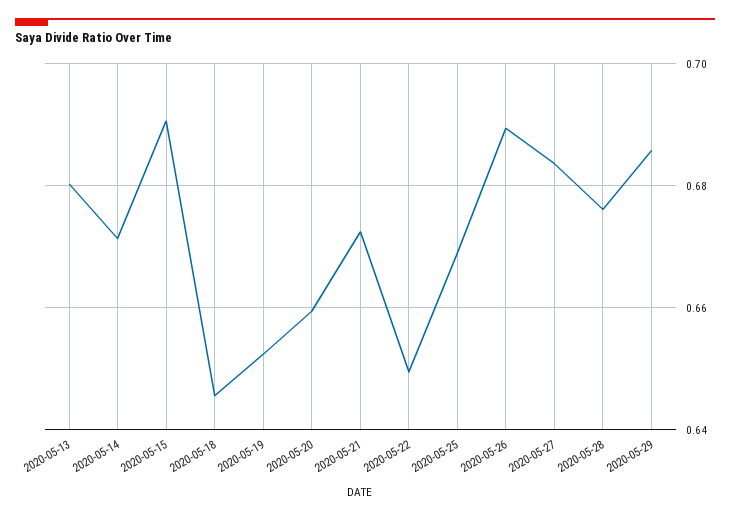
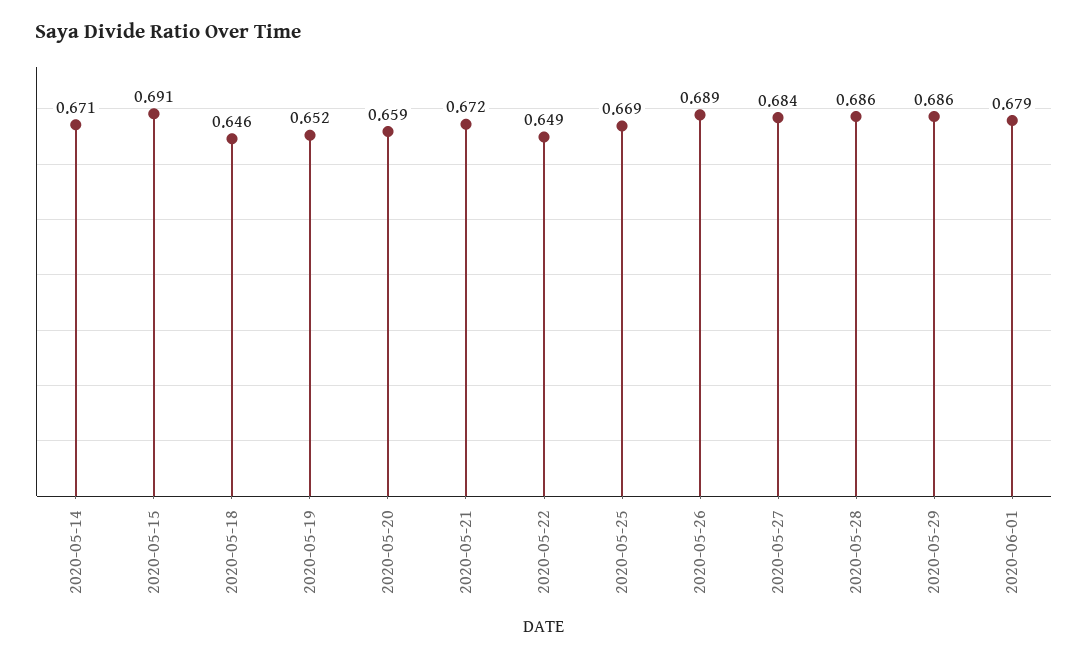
2020-05-13: 0.68 -> none
2020-05-28: 0.676 -> 0.686
2020-06-01: none -> 0.679

